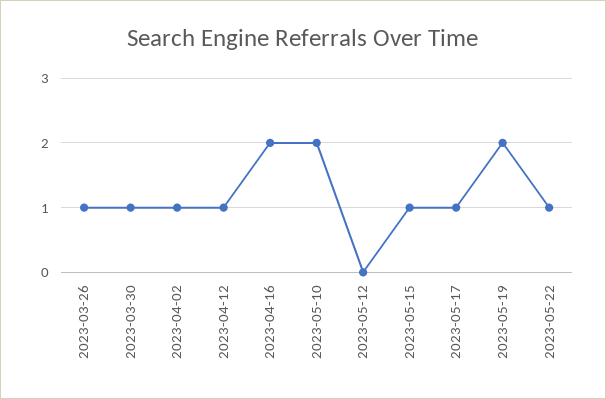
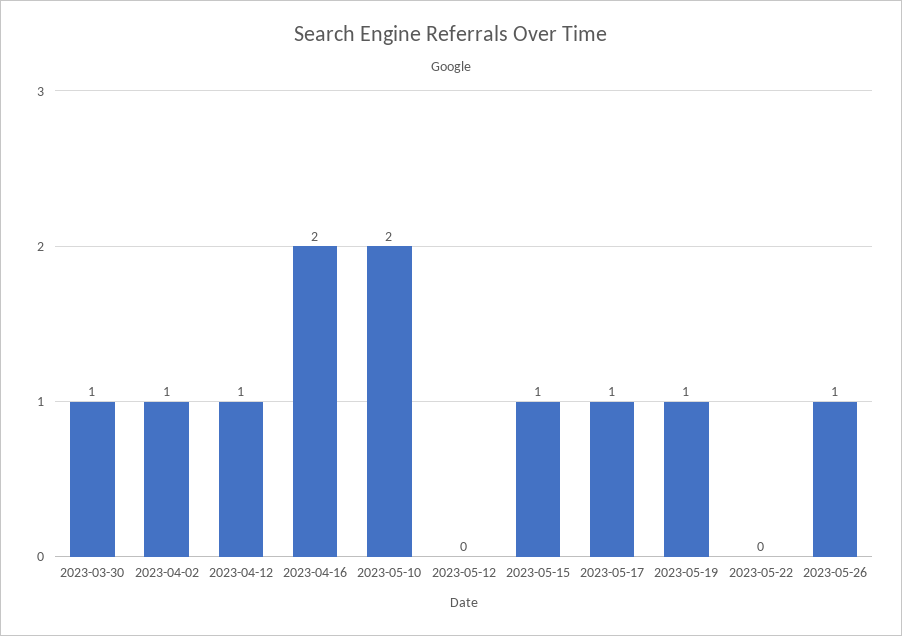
2023-03-26: 1 -> none
2023-05-19: 2 -> 1
2023-05-22: 1 -> 0
2023-05-26: none -> 1

